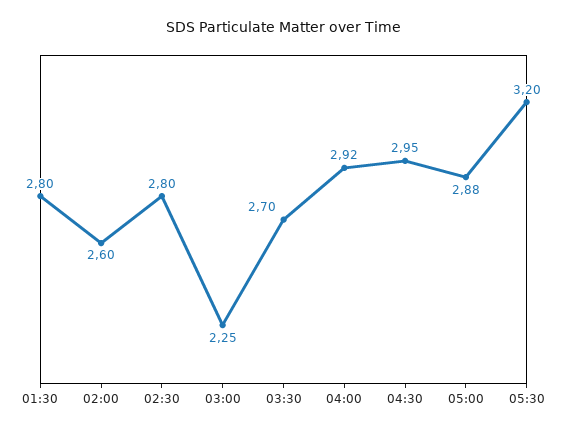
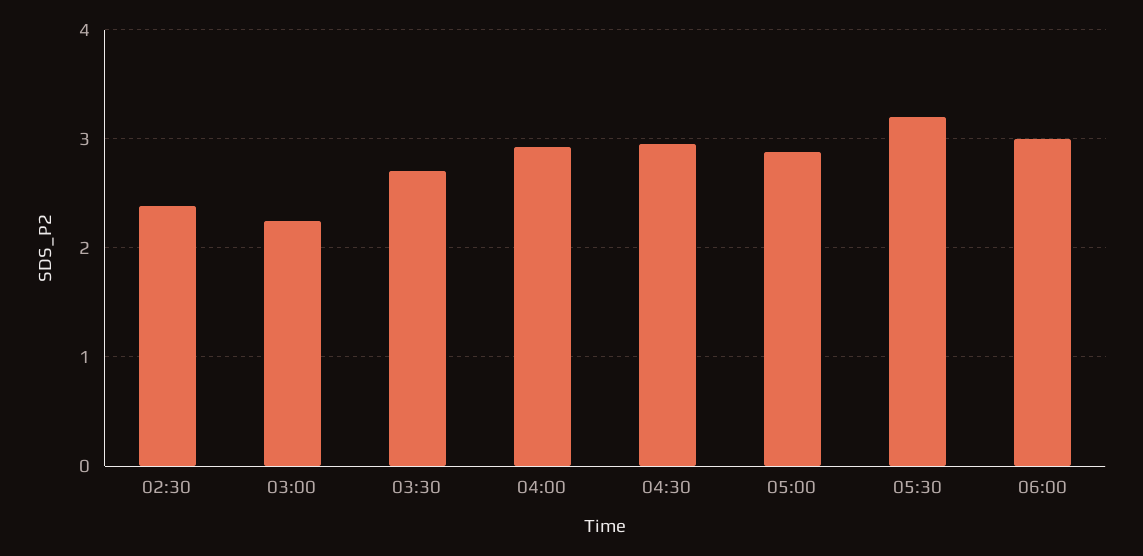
01:30: 2.8 -> none
02:00: 2.6 -> none
02:30: 2.8 -> 2.4
06:00: none -> 3

